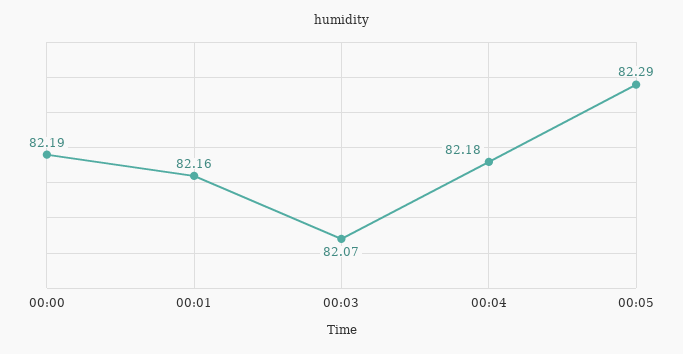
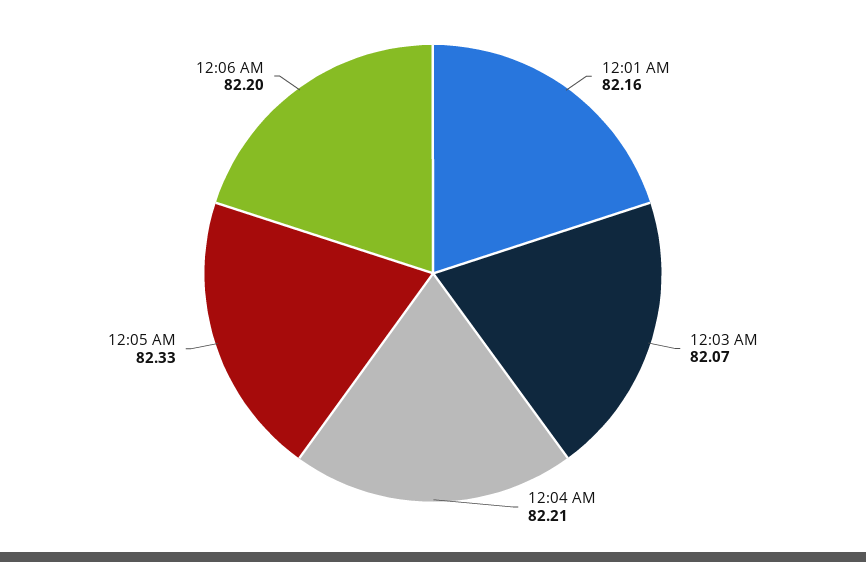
00:00: 82.19 -> none
00:04: 82.18 -> 82.21
00:05: 82.29 -> 82.33
12:06 AM: none -> 82.2

